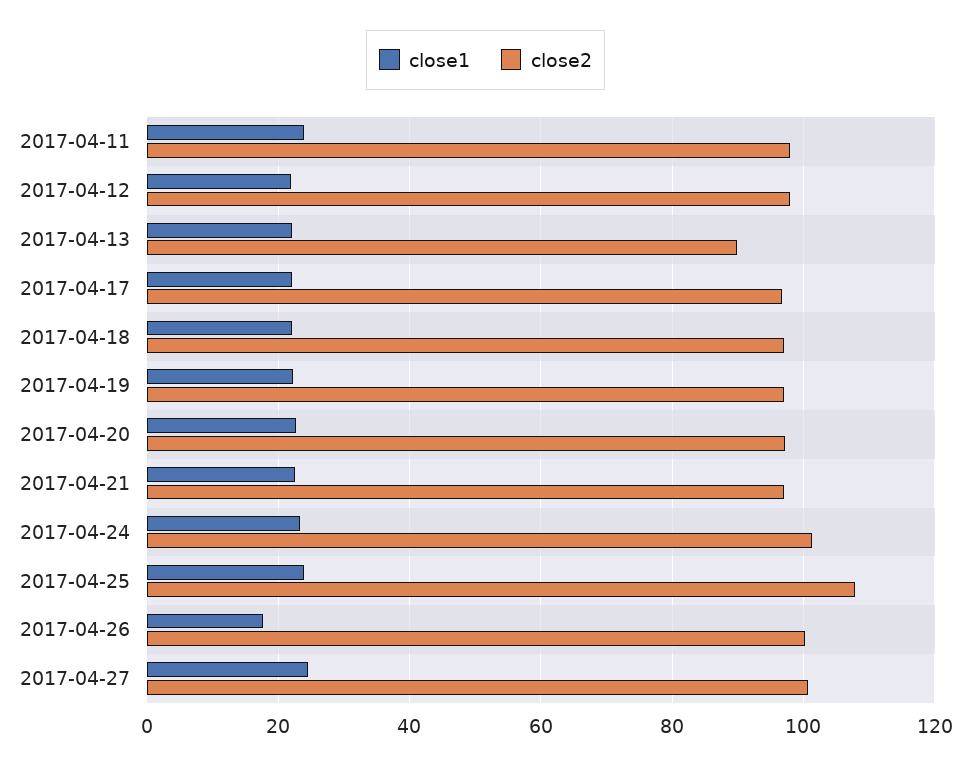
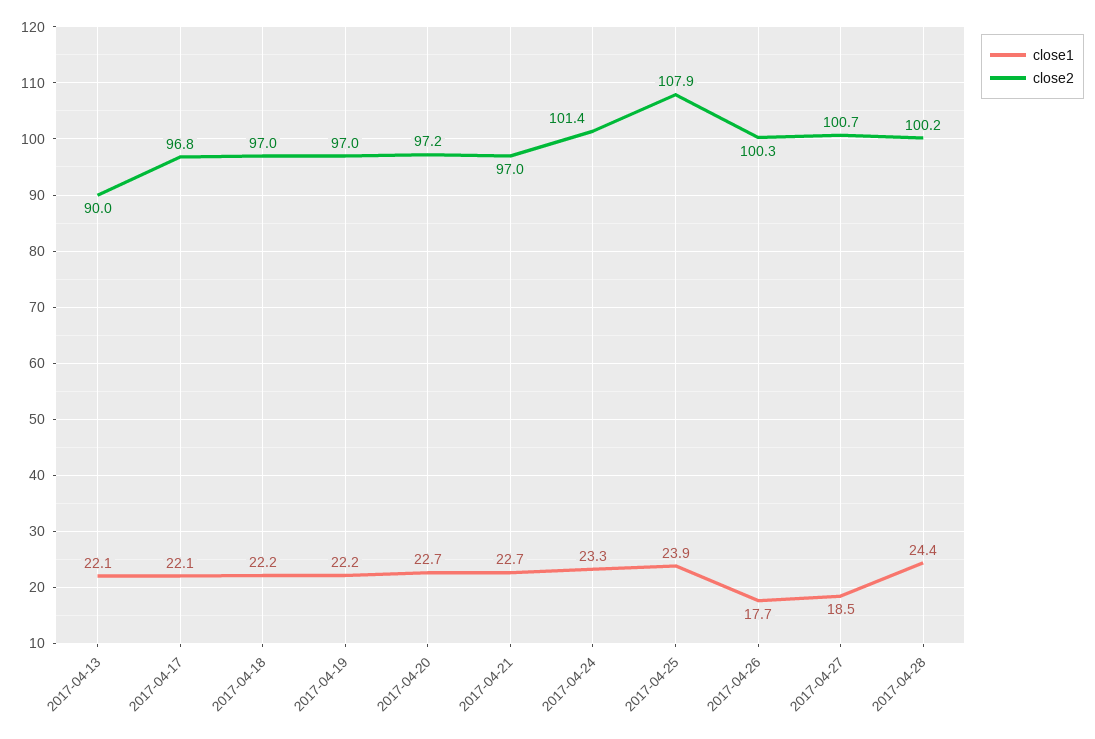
close1, 2017-04-11: 24 -> none
close2, 2017-04-11: 98 -> none
close1, 2017-04-12: 22 -> none
close2, 2017-04-12: 98 -> none
close1, 2017-04-27: 24 -> 18.5
close1, 2017-04-28: none -> 24.4
close2, 2017-04-28: none -> 100.2

